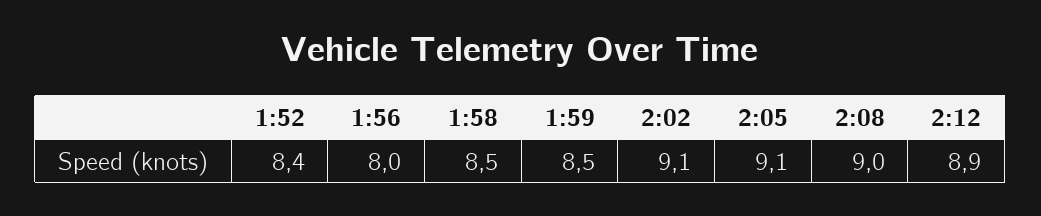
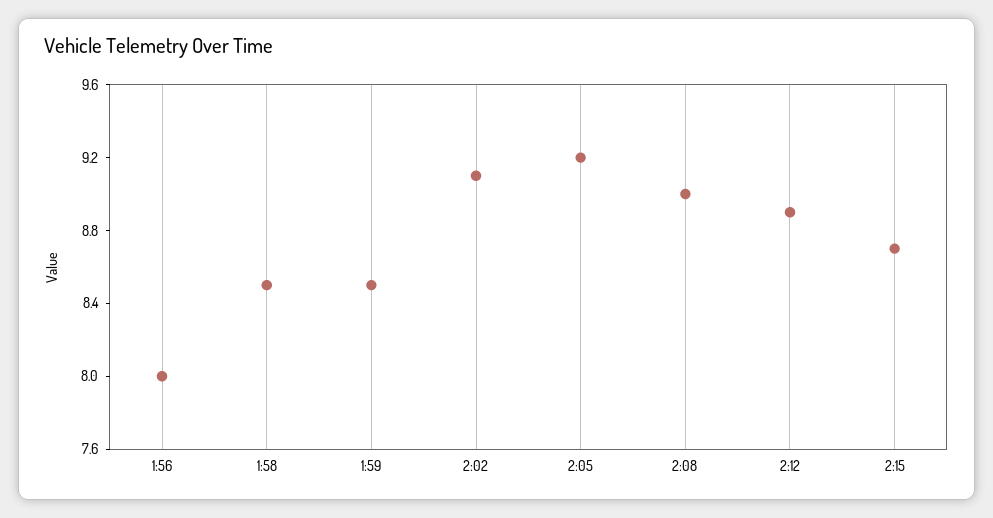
1:52: 8.4 -> none
2:05: 9.1 -> 9.2
2:15: none -> 8.7

